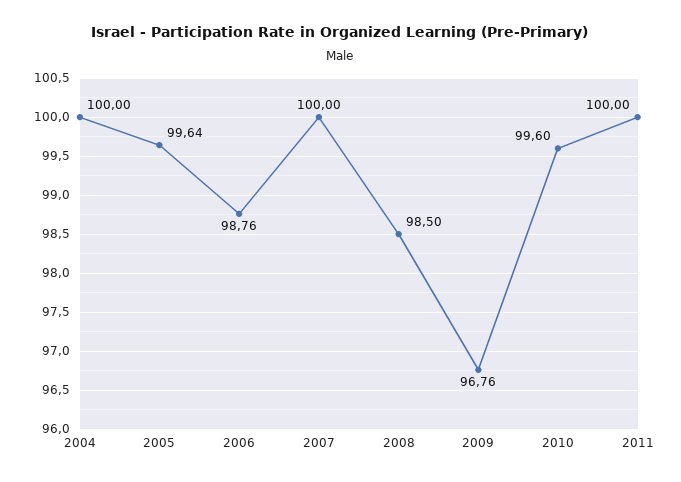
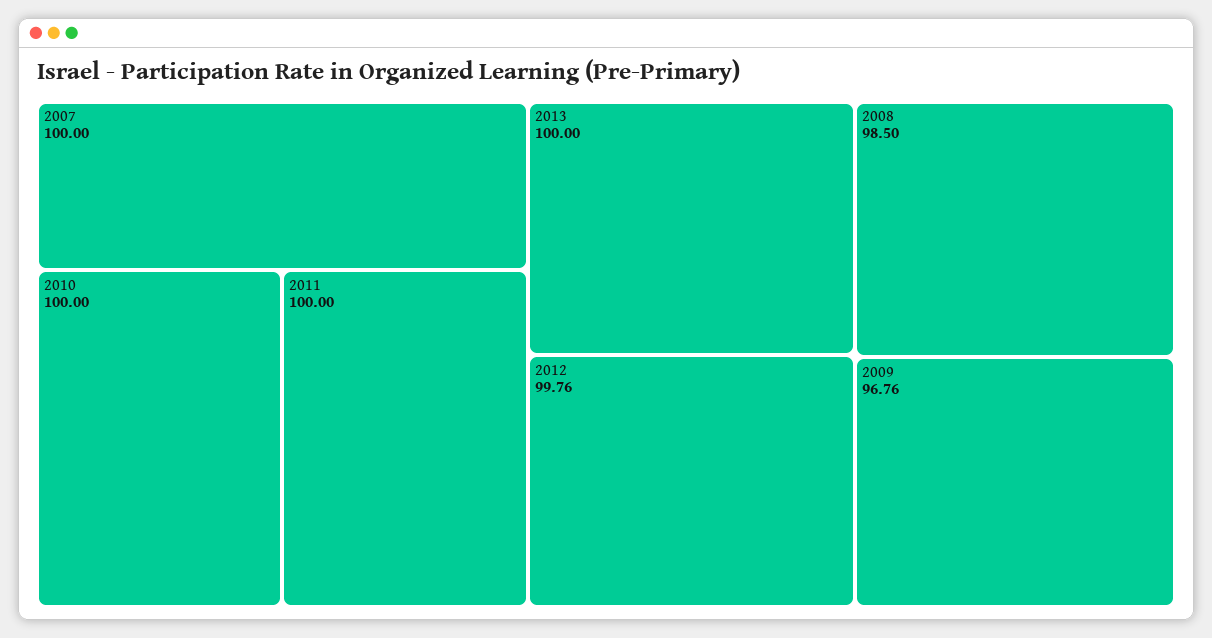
2004: 100 -> none
2005: 99.64 -> none
2006: 98.76 -> none
2010: 99.6 -> 100
2013: none -> 100
2012: none -> 99.76

